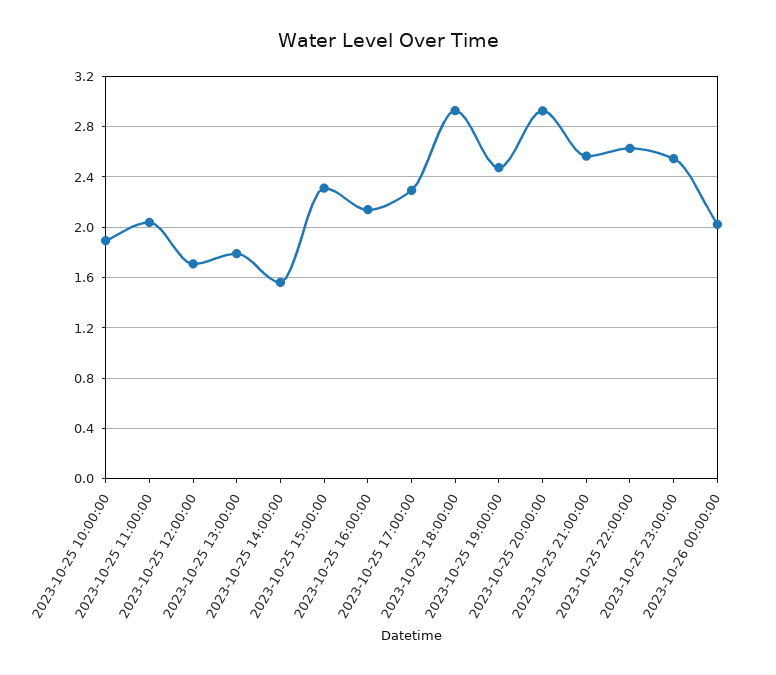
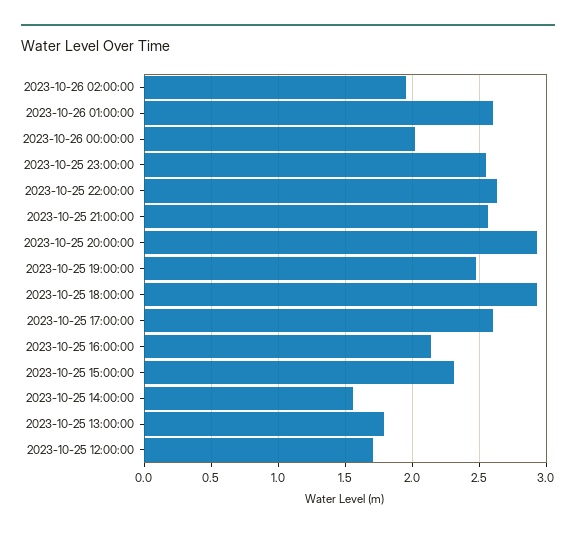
2023-10-25 10:00:00: 1.9 -> none
2023-10-25 11:00:00: 2.05 -> none
2023-10-25 17:00:00: 2.3 -> 2.6
2023-10-26 02:00:00: none -> 1.95
2023-10-26 01:00:00: none -> 2.6

